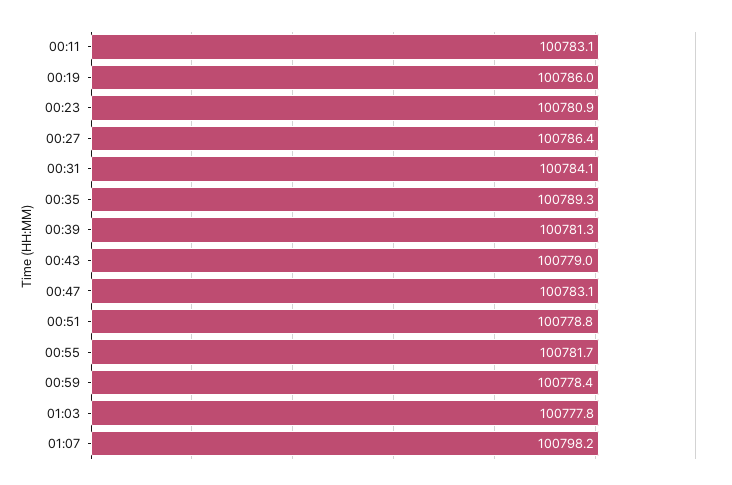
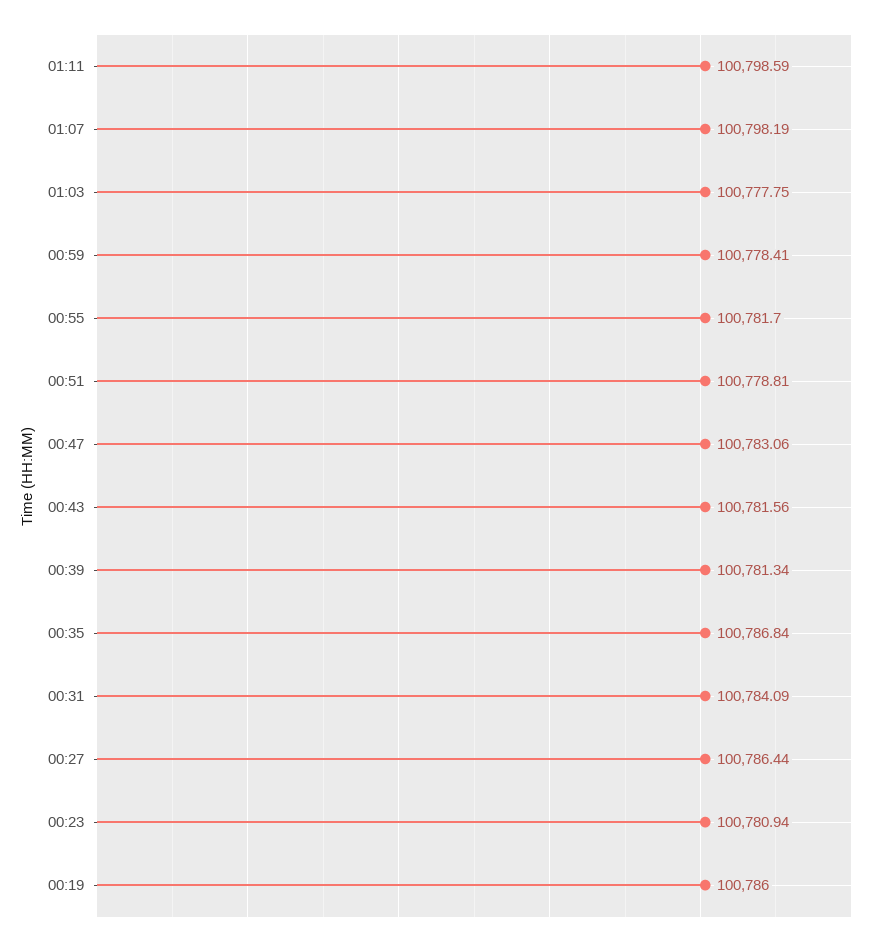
00:11: 100783.1 -> none
00:35: 100789.3 -> 100786.84
00:43: 100779 -> 100781.56
01:11: none -> 100798.59

